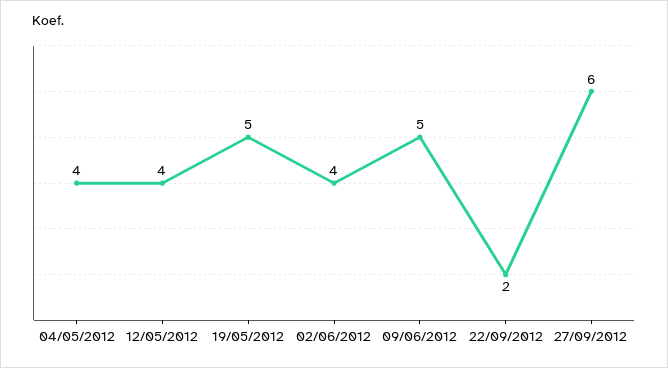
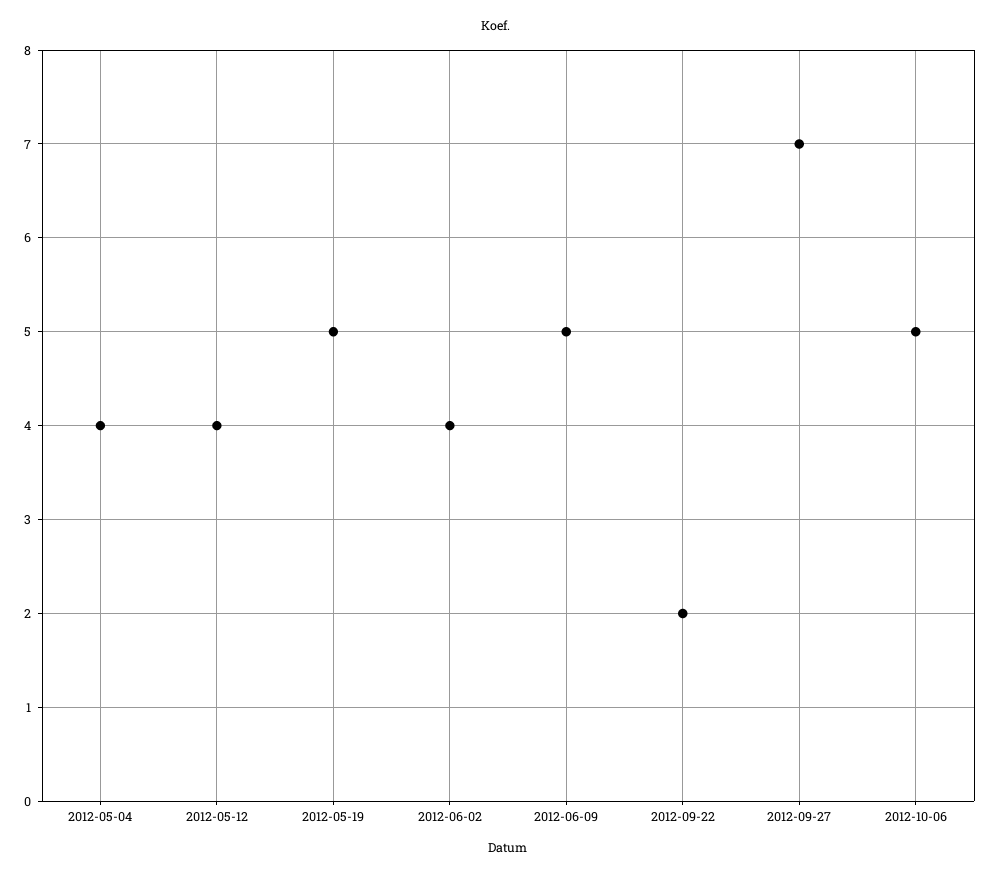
27/09/2012: 6 -> 7
2012-10-06: none -> 5

